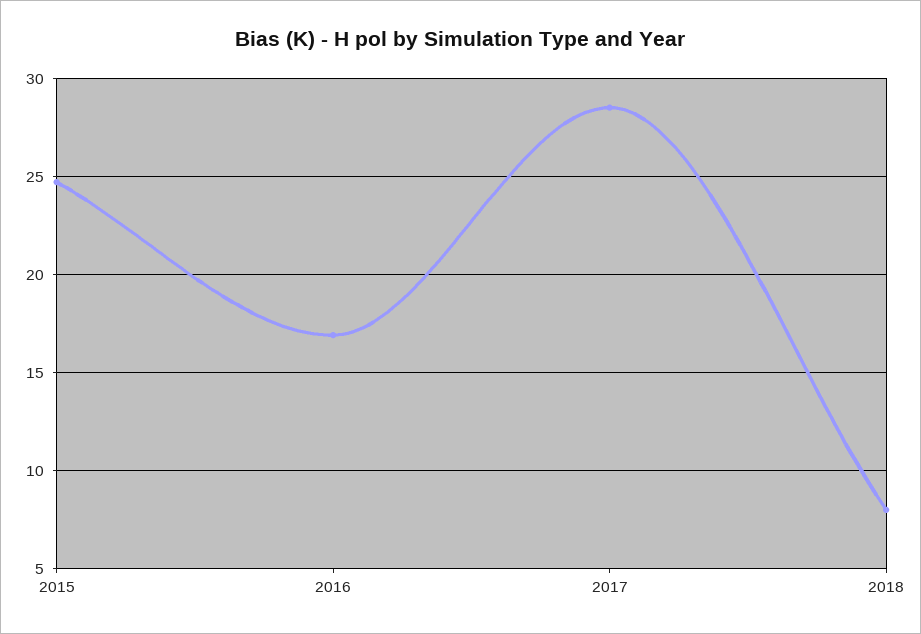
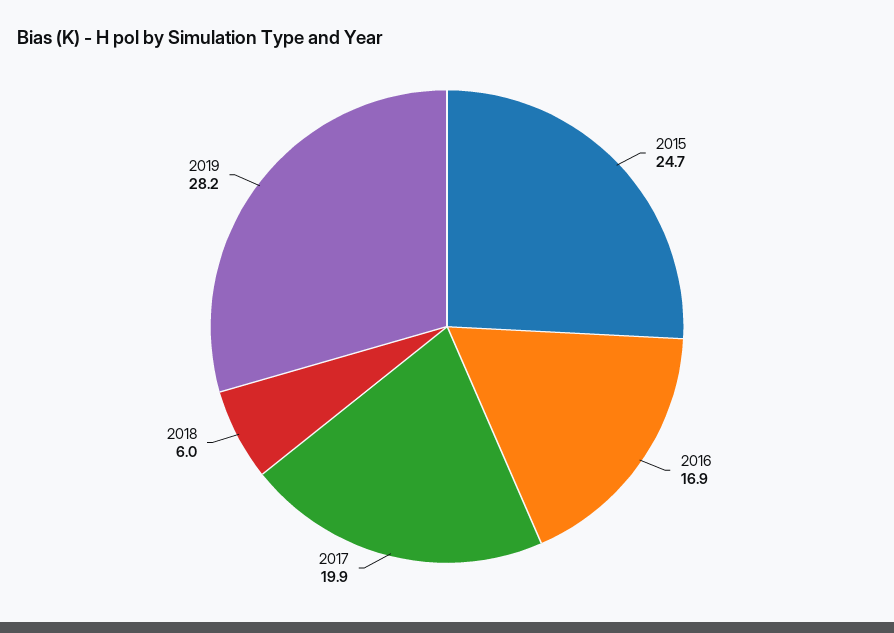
2017: 28.5 -> 19.9
2018: 8 -> 6
2019: none -> 28.2

